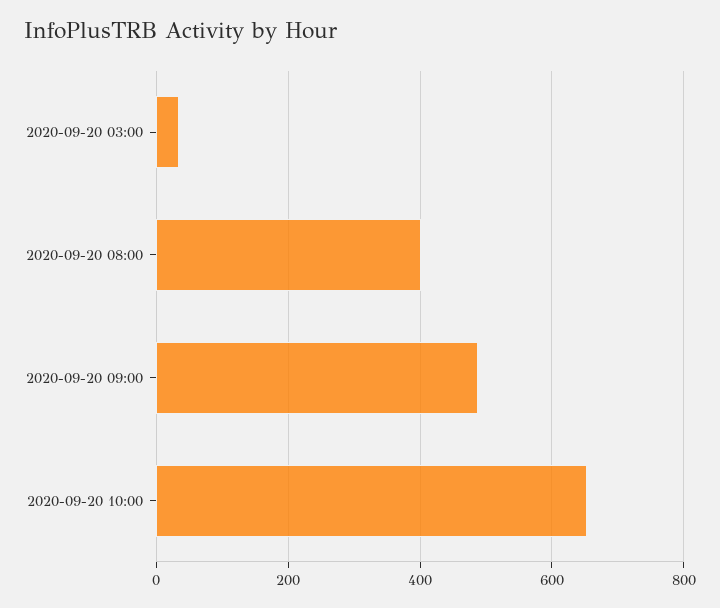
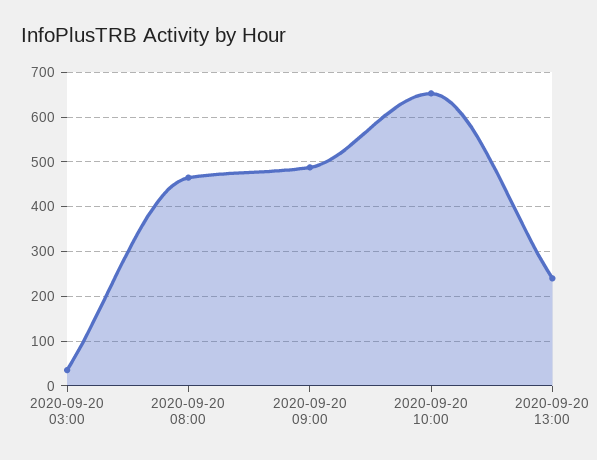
2020-09-20 08:00: 400 -> 460
2020-09-20 13:00: none -> 240

